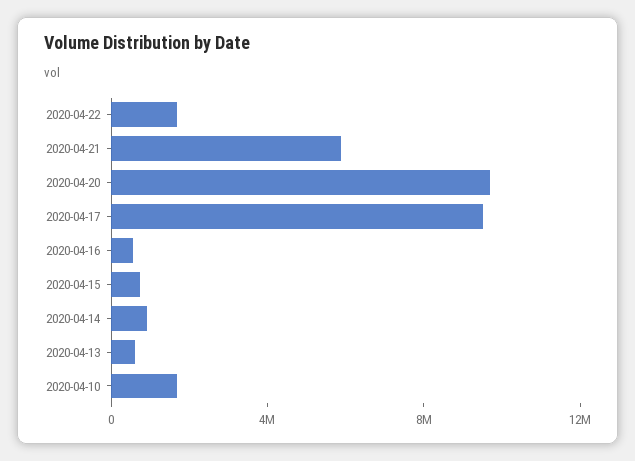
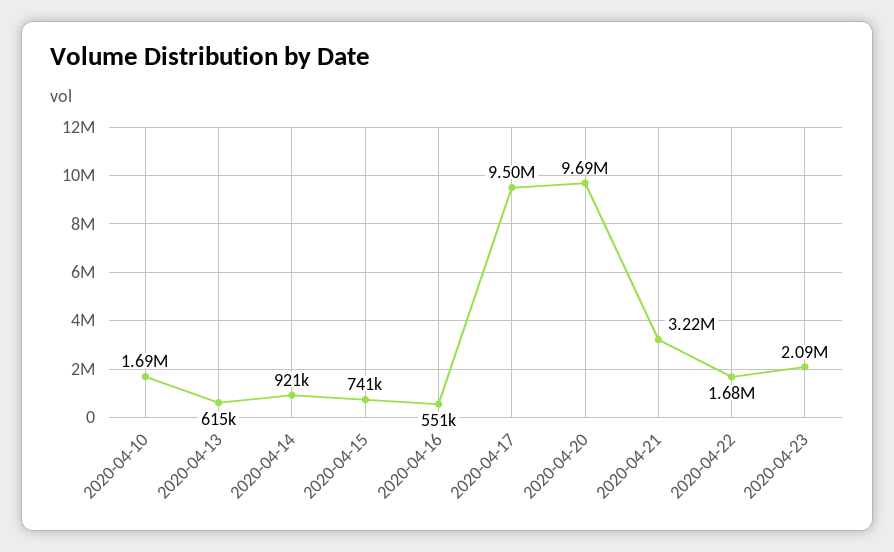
2020-04-21: 6000000 -> 3220000
2020-04-23: none -> 2090000

